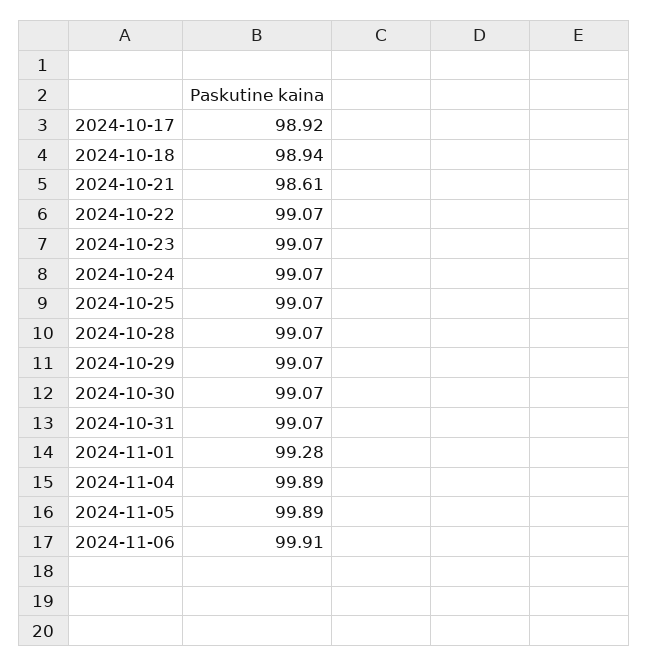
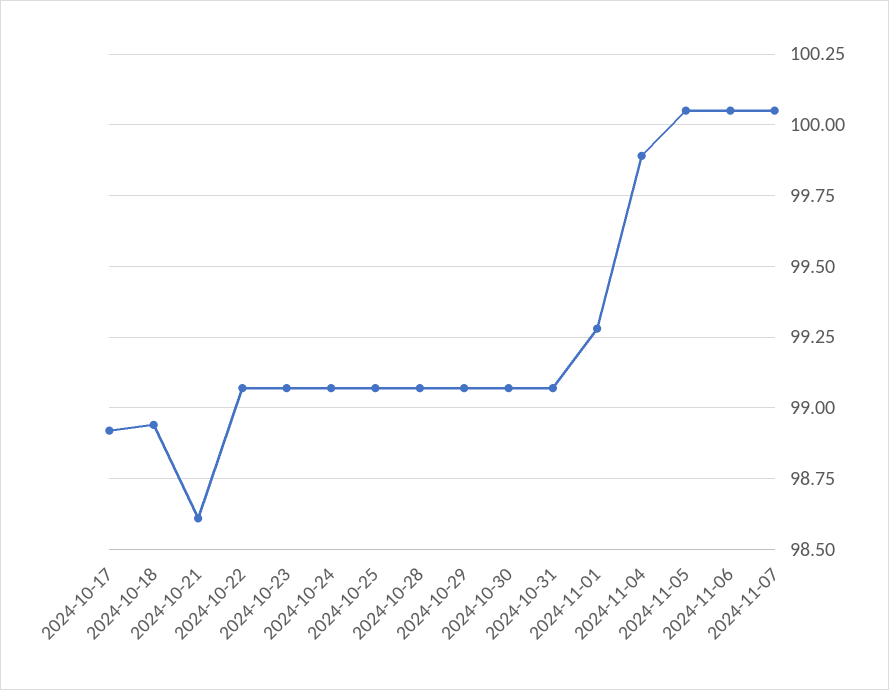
2024-11-05: 99.89 -> 100.05
2024-11-06: 99.91 -> 100.05
2024-11-07: none -> 100.05

